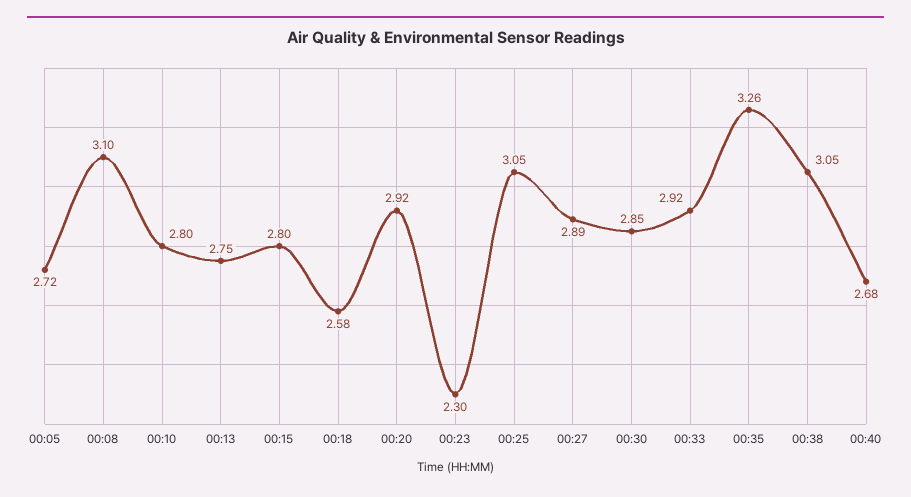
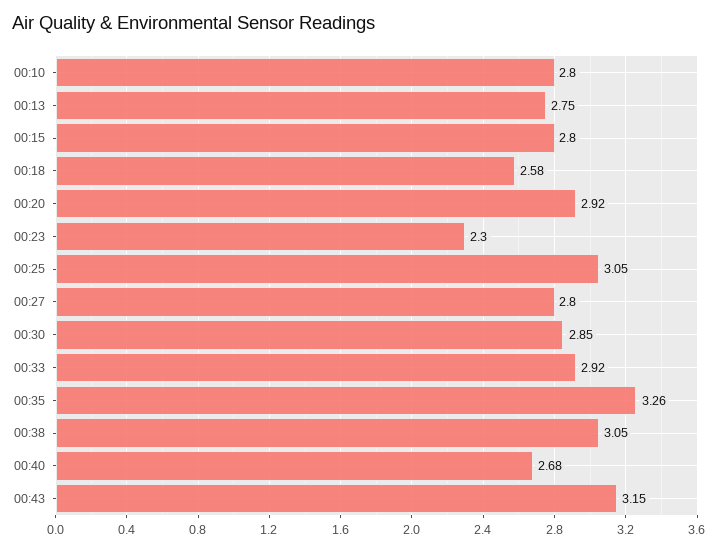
00:05: 2.72 -> none
00:08: 3.1 -> none
00:27: 2.89 -> 2.8
00:43: none -> 3.15

